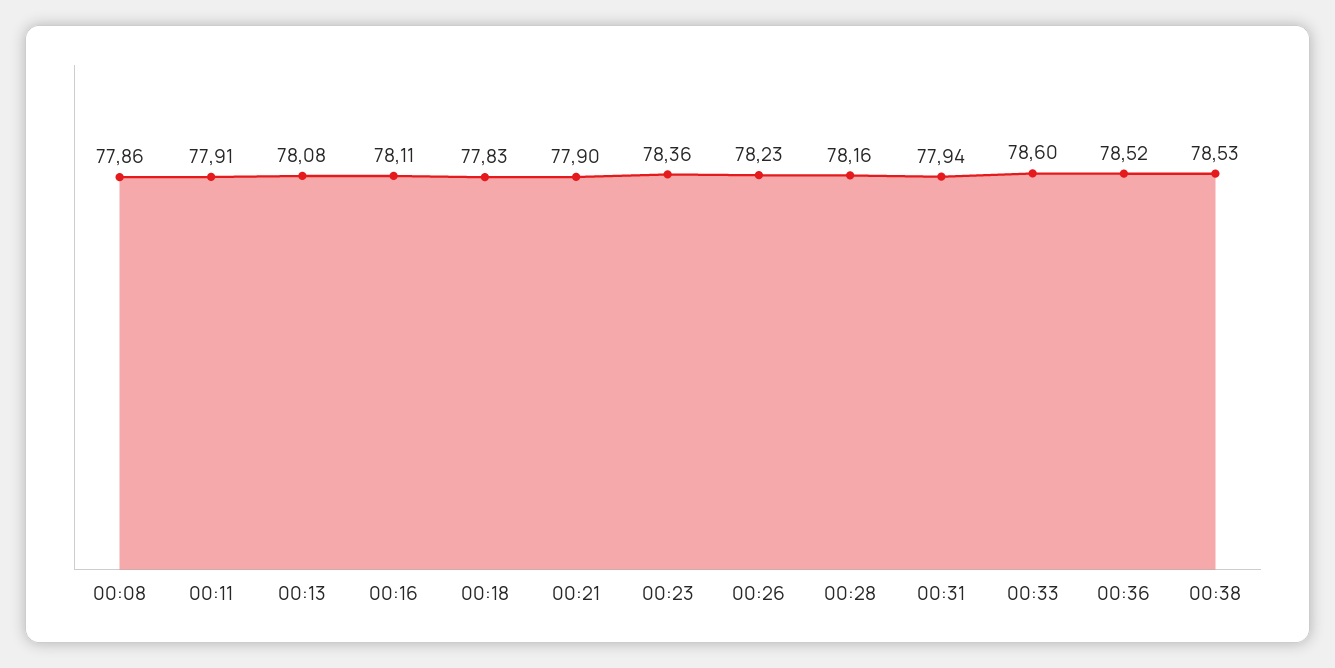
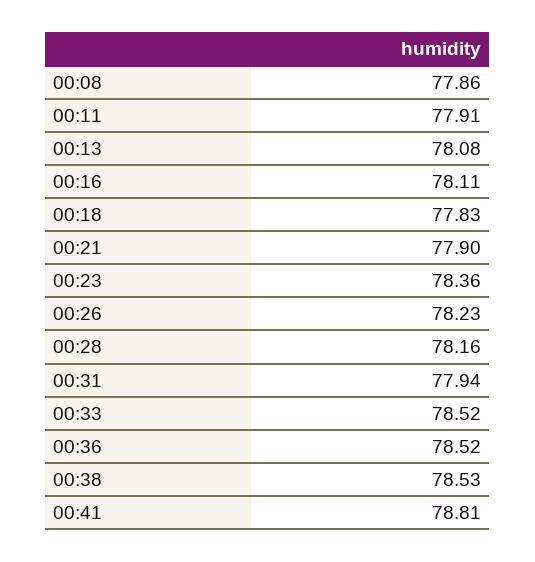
00:33: 78.6 -> 78.52
00:41: none -> 78.81

